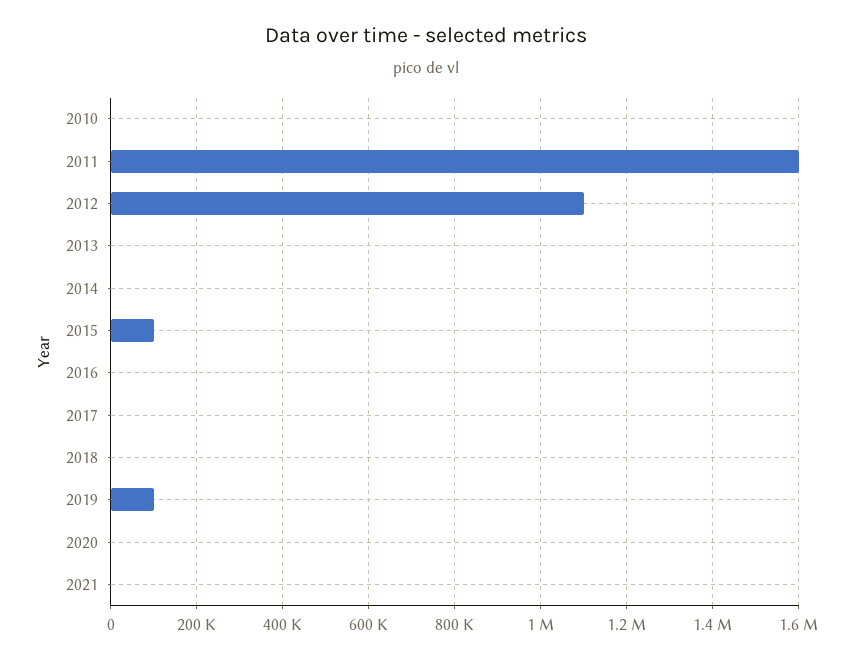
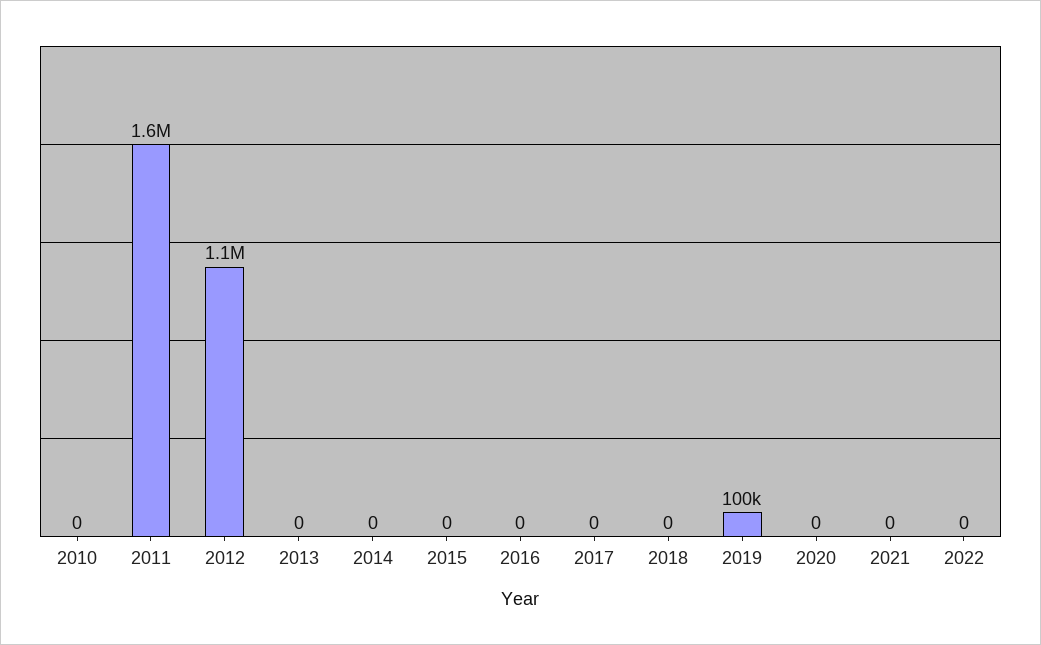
2015: 100000 -> 0
2022: none -> 0

